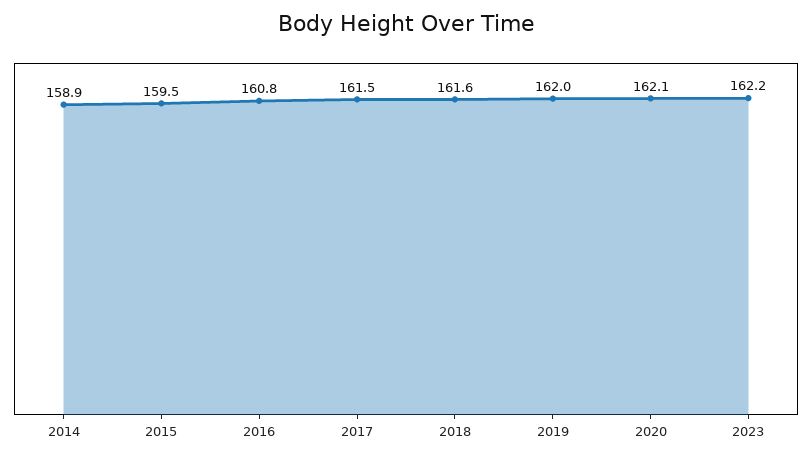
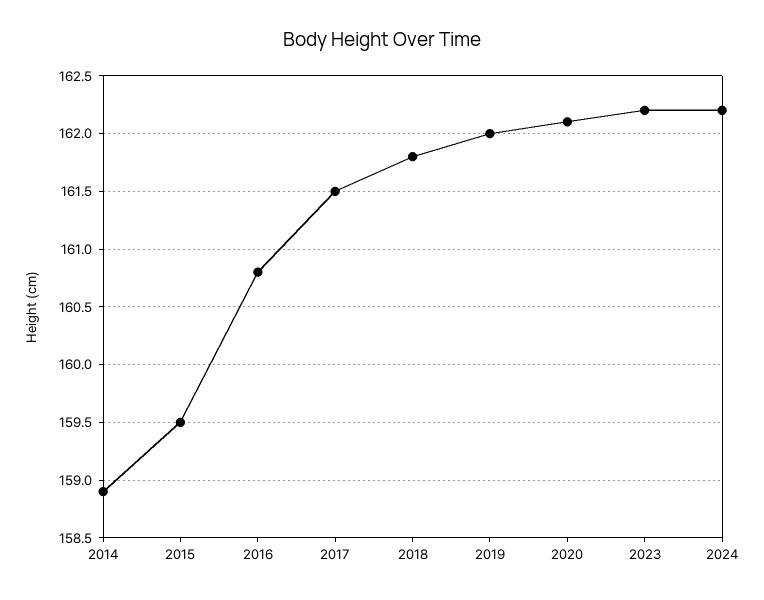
2018: 161.6 -> 161.8
2024: none -> 162.2

